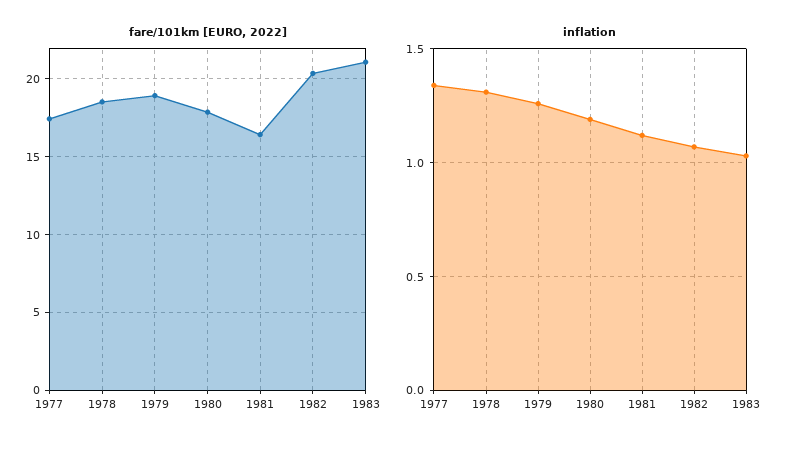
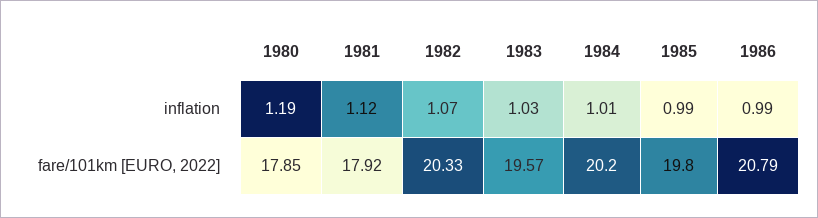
fare/101km [EURO, 2022], 1977: 17.5 -> none
fare/101km [EURO, 2022], 1978: 18.5 -> none
fare/101km [EURO, 2022], 1979: 19 -> none
fare/101km [EURO, 2022], 1981: 16.5 -> 17.92
fare/101km [EURO, 2022], 1983: 21 -> 19.57
inflation, 1977: 1.35 -> none
inflation, 1978: 1.3 -> none
inflation, 1979: 1.25 -> none
inflation, 1984: none -> 1.01
inflation, 1985: none -> 0.99
inflation, 1986: none -> 0.99
fare/101km [EURO, 2022], 1984: none -> 20.2
fare/101km [EURO, 2022], 1985: none -> 19.8
fare/101km [EURO, 2022], 1986: none -> 20.79

